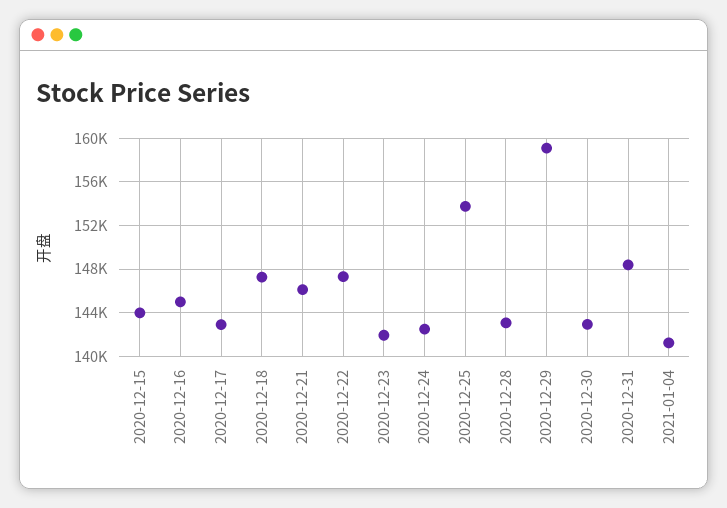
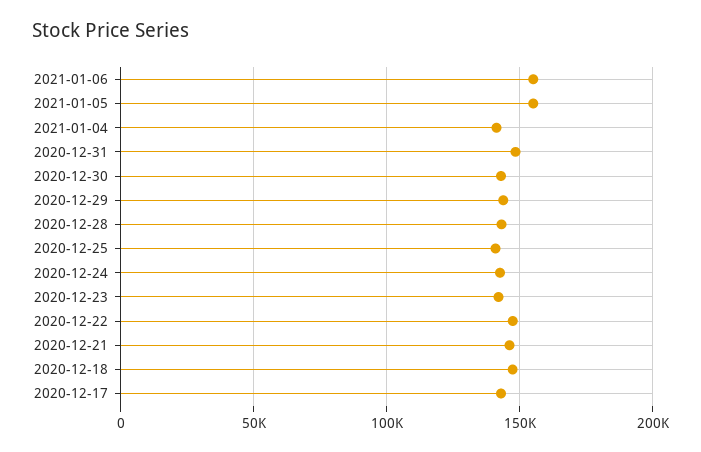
2020-12-15: 144000 -> none
2020-12-16: 145000 -> none
2020-12-25: 154000 -> 140000
2020-12-29: 159000 -> 145000
2021-01-06: none -> 155000
2021-01-05: none -> 155000

